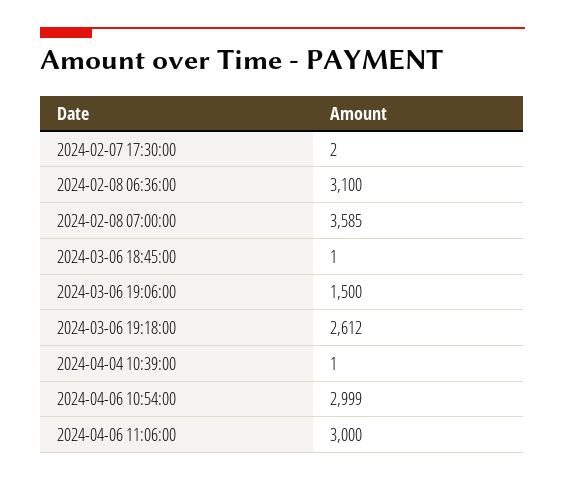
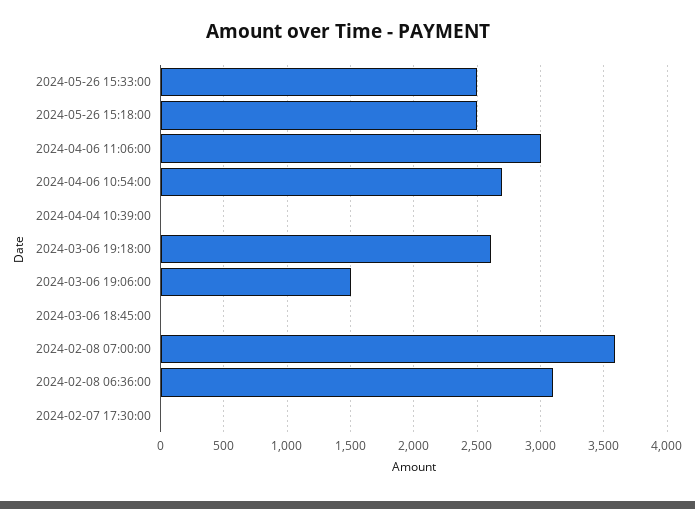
2024-04-06 10:54:00: 2999 -> 2700
2024-05-26 15:33:00: none -> 2500
2024-05-26 15:18:00: none -> 2500

